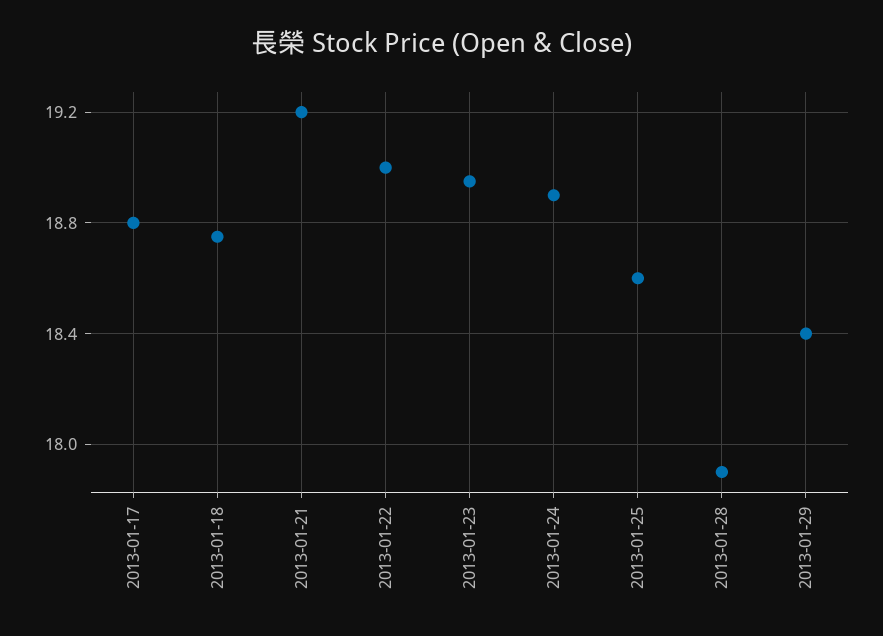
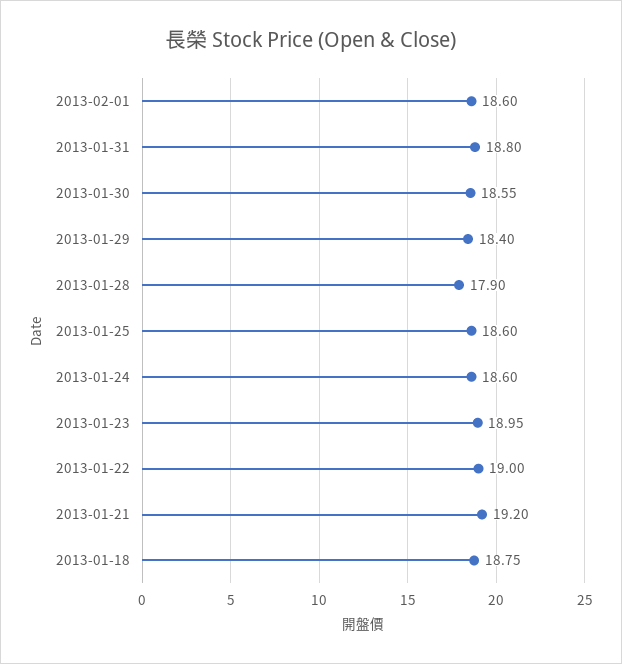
2013-01-17: 18.8 -> none
2013-01-24: 18.9 -> 18.6
2013-02-01: none -> 18.6
2013-01-31: none -> 18.8
2013-01-30: none -> 18.55

